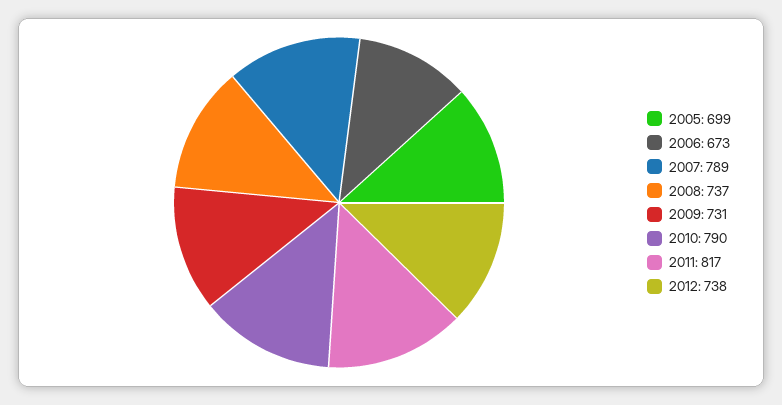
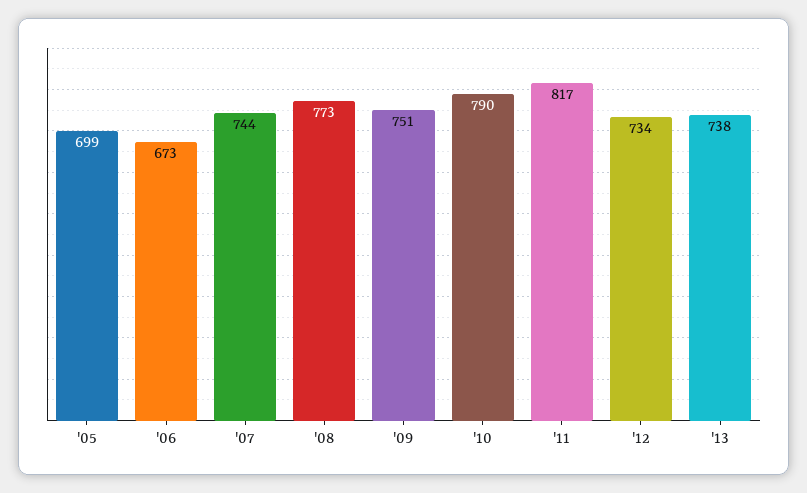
2007: 789 -> 744
2008: 737 -> 773
2009: 731 -> 751
2012: 738 -> 734
'13: none -> 738

